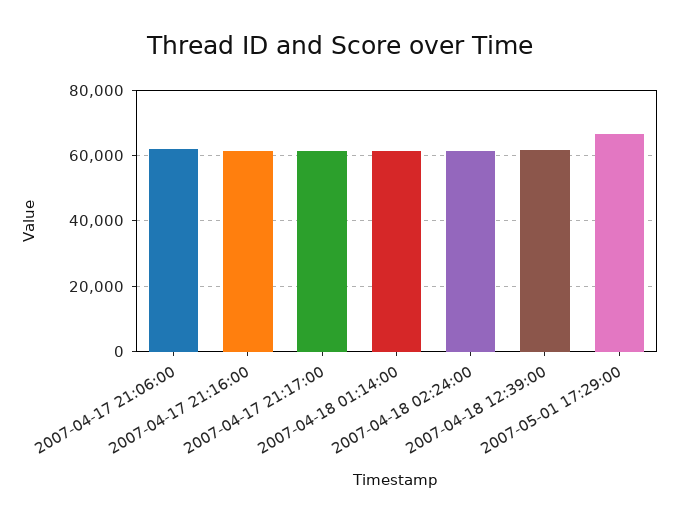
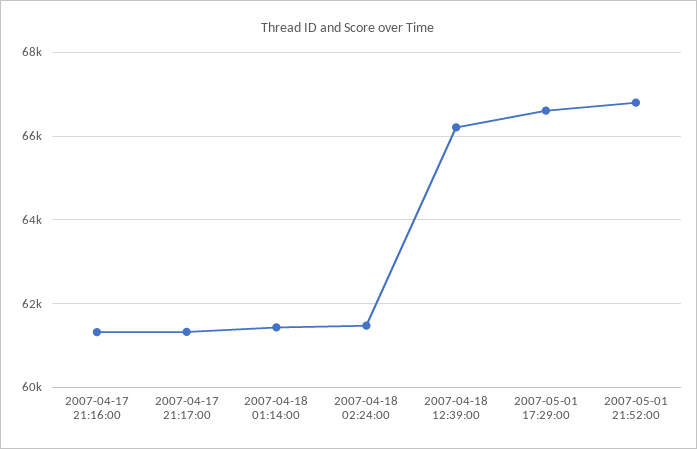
2007-04-17 21:06:00: 62000 -> none
2007-04-18 12:39:00: 62000 -> 66200
2007-05-01 21:52:00: none -> 66800

